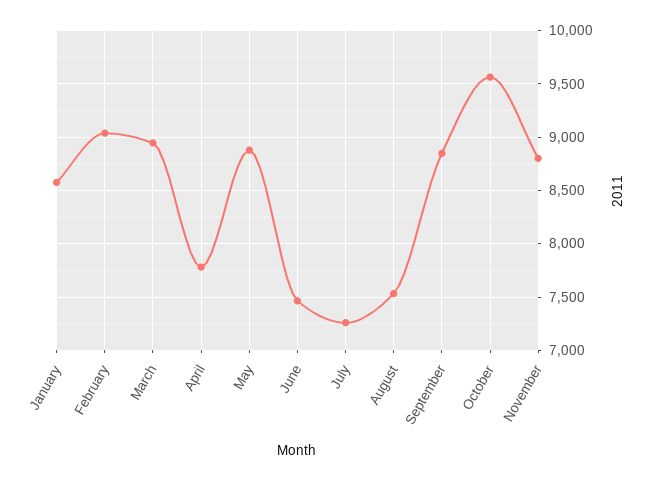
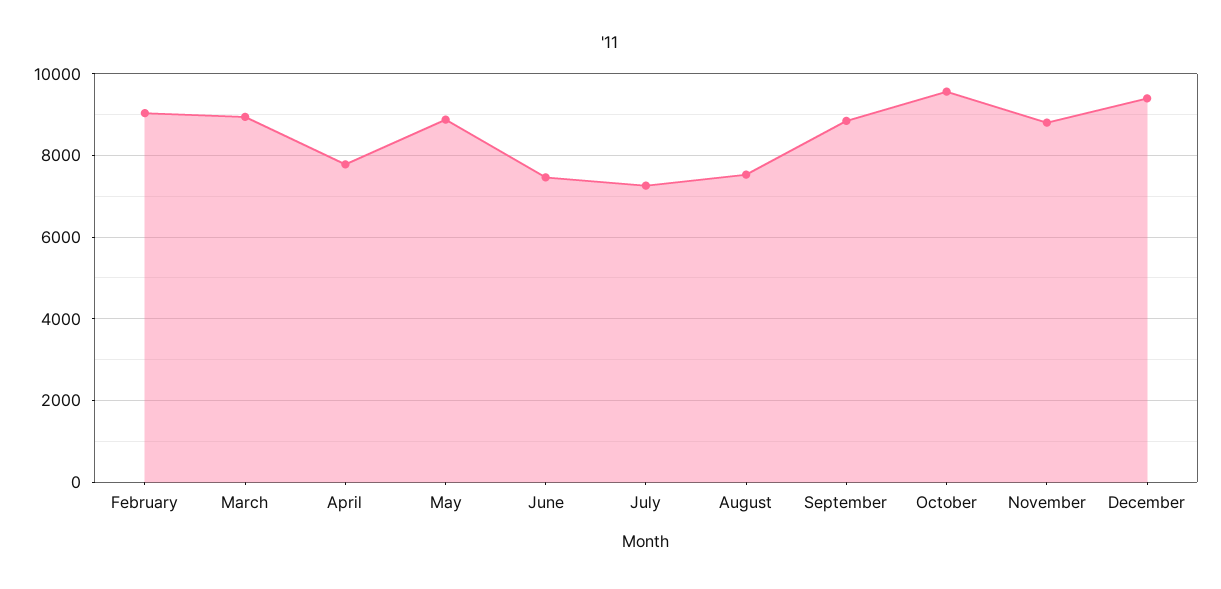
January: 8600 -> none
December: none -> 9400

